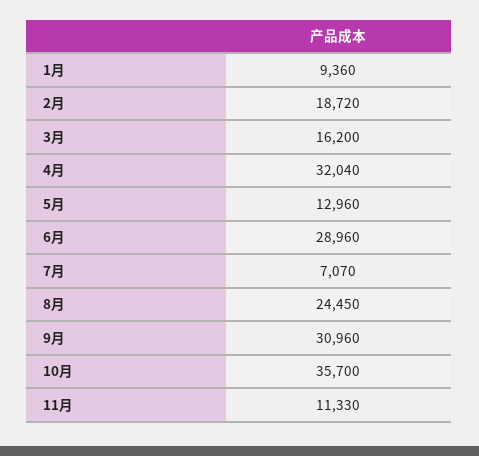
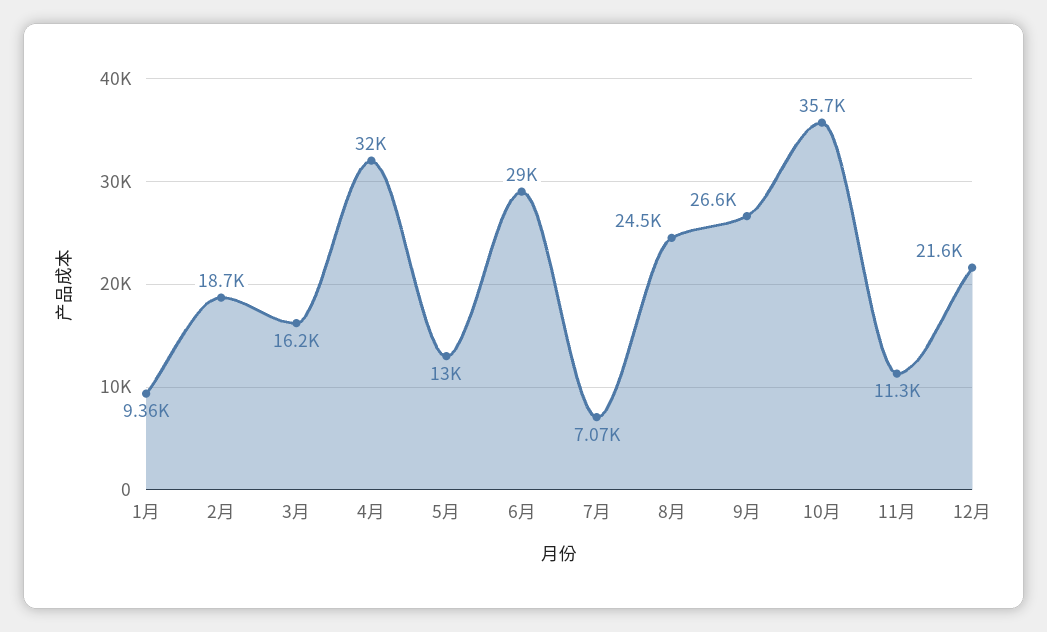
9月: 30960 -> 26600
12月: none -> 21600

